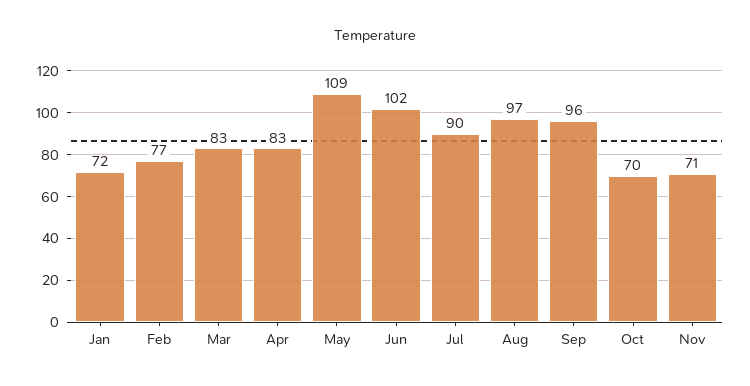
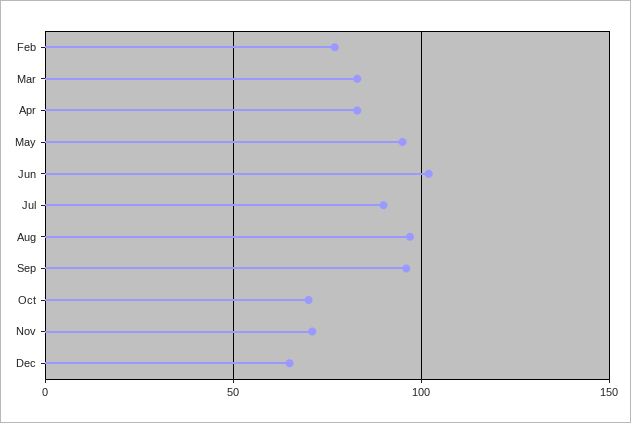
Jan: 72 -> none
May: 109 -> 95
Dec: none -> 65

